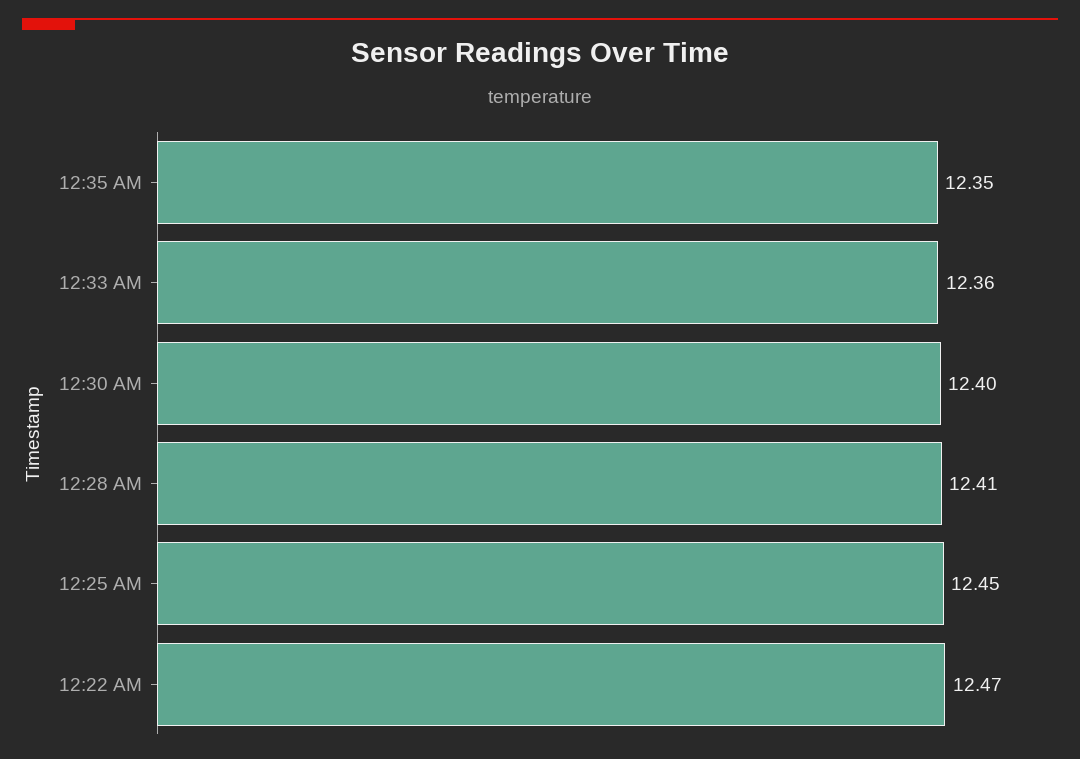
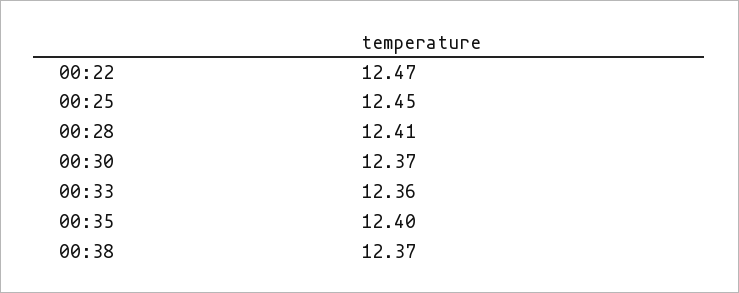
12:35 AM: 12.35 -> 12.4
12:30 AM: 12.4 -> 12.37
00:38: none -> 12.37

